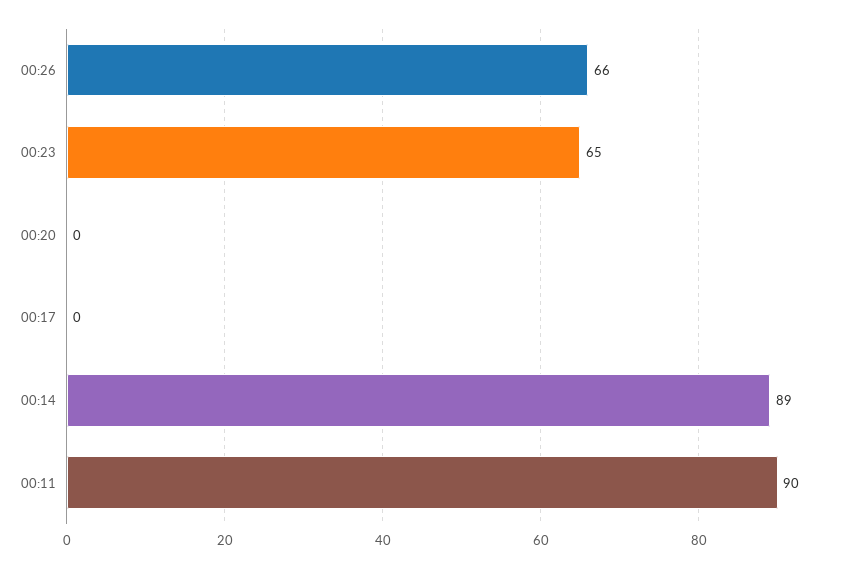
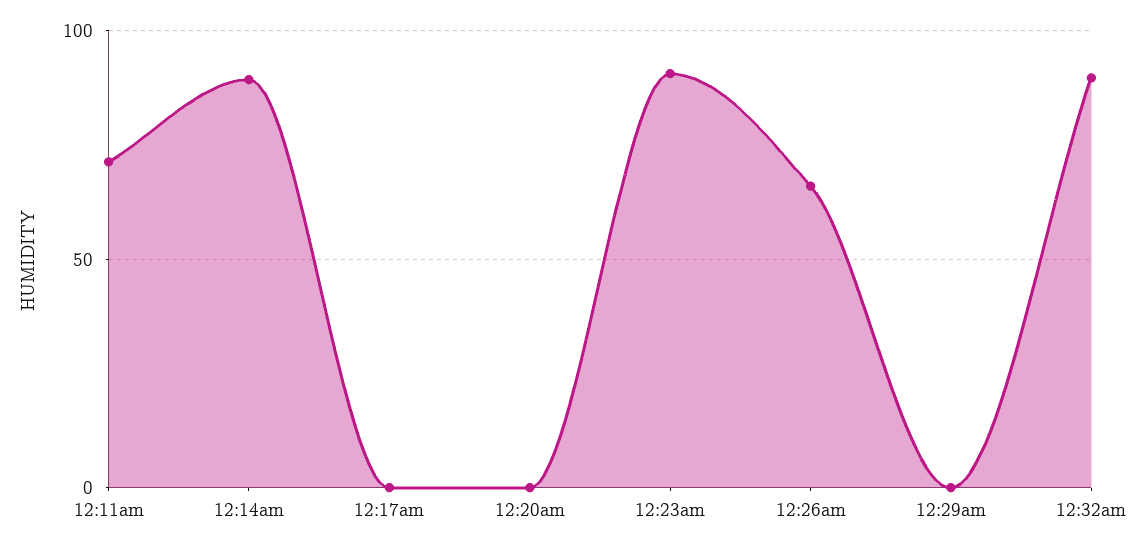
00:23: 65 -> 90
00:11: 90 -> 70
12:29am: none -> 0
12:32am: none -> 90

